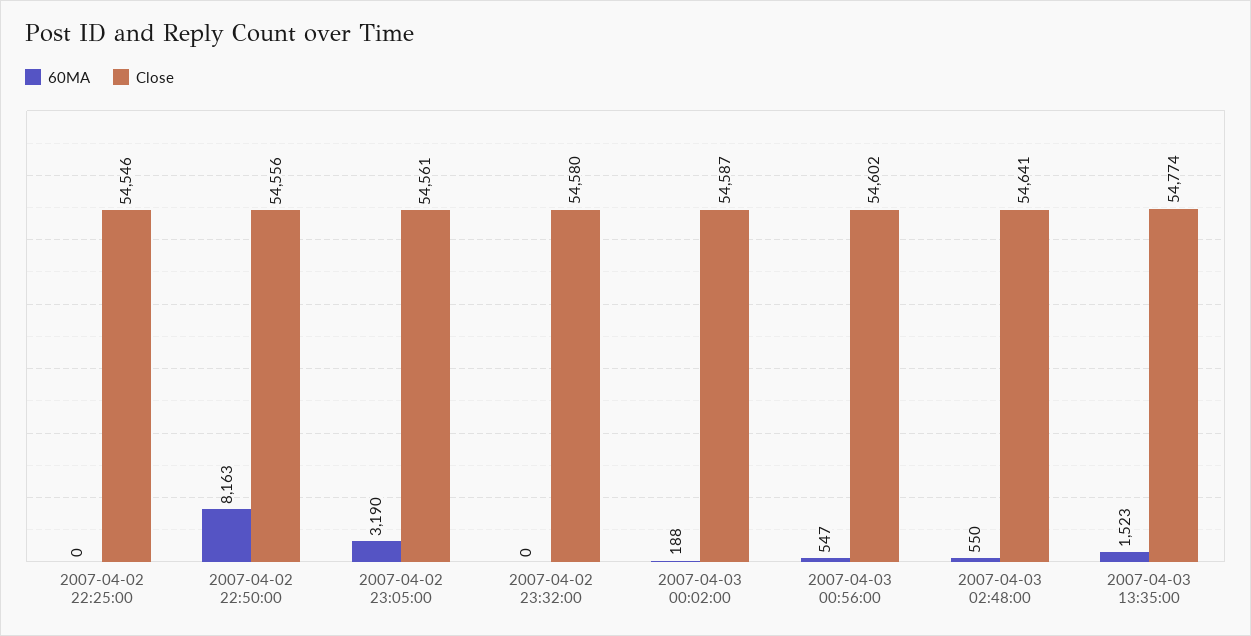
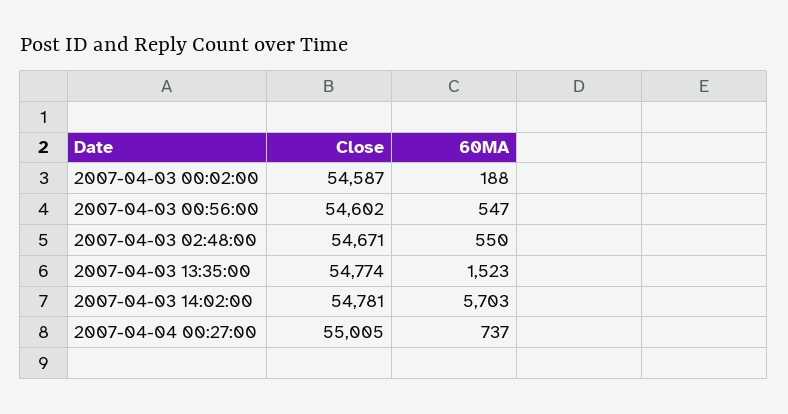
60MA, 2007-04-02 22:25:00: 0 -> none
Close, 2007-04-02 22:25:00: 54546 -> none
60MA, 2007-04-02 22:50:00: 8163 -> none
Close, 2007-04-02 22:50:00: 54556 -> none
60MA, 2007-04-02 23:05:00: 3190 -> none
Close, 2007-04-02 23:05:00: 54561 -> none
60MA, 2007-04-02 23:32:00: 0 -> none
Close, 2007-04-02 23:32:00: 54580 -> none
Close, 2007-04-03 02:48:00: 54641 -> 54671
Close, 2007-04-03 14:02:00: none -> 54781
60MA, 2007-04-03 14:02:00: none -> 5703
Close, 2007-04-04 00:27:00: none -> 55005
60MA, 2007-04-04 00:27:00: none -> 737

